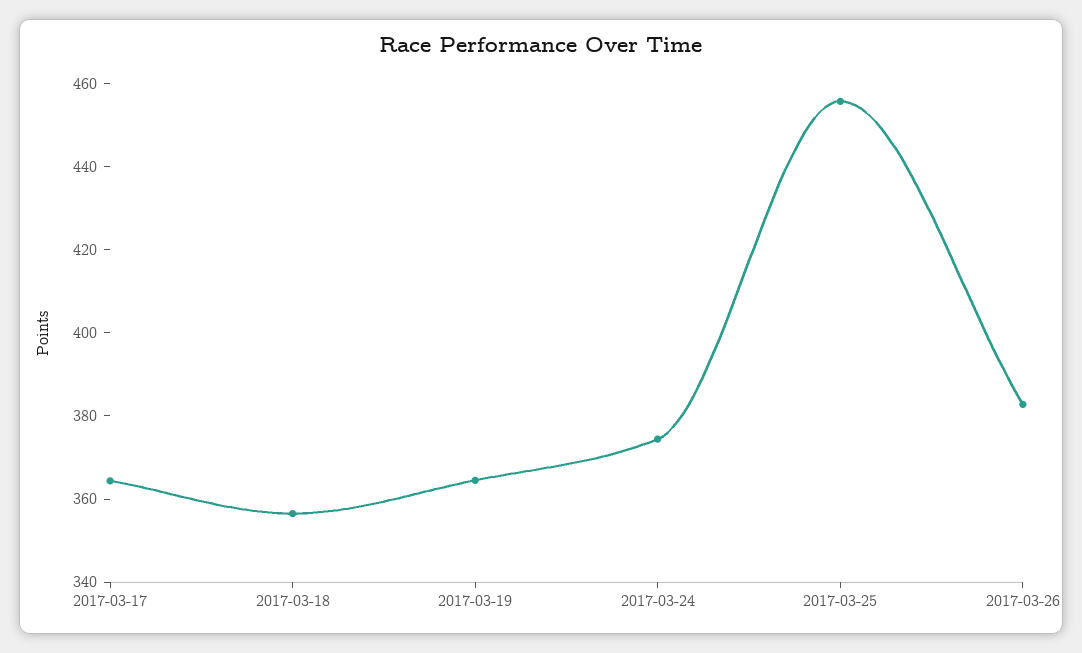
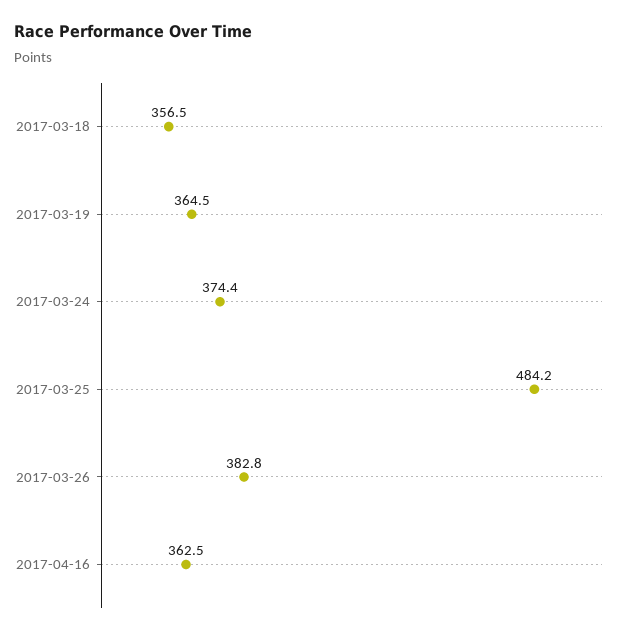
2017-03-17: 365 -> none
2017-03-25: 455 -> 484.2
2017-04-16: none -> 362.5

